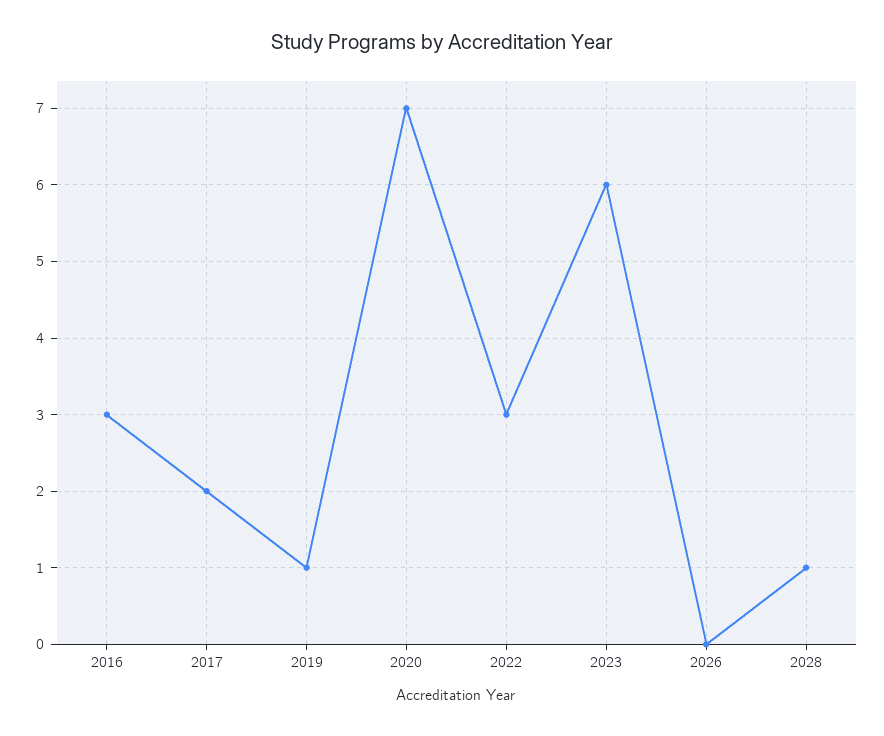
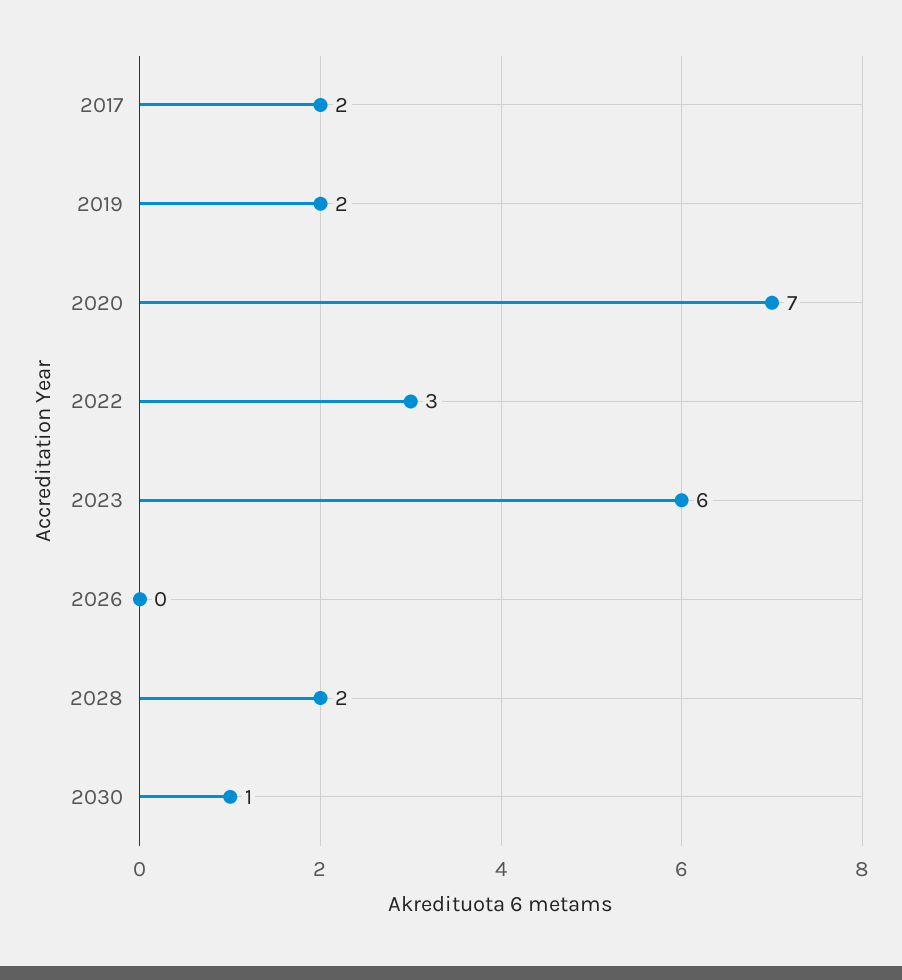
2016: 3 -> none
2019: 1 -> 2
2028: 1 -> 2
2030: none -> 1

